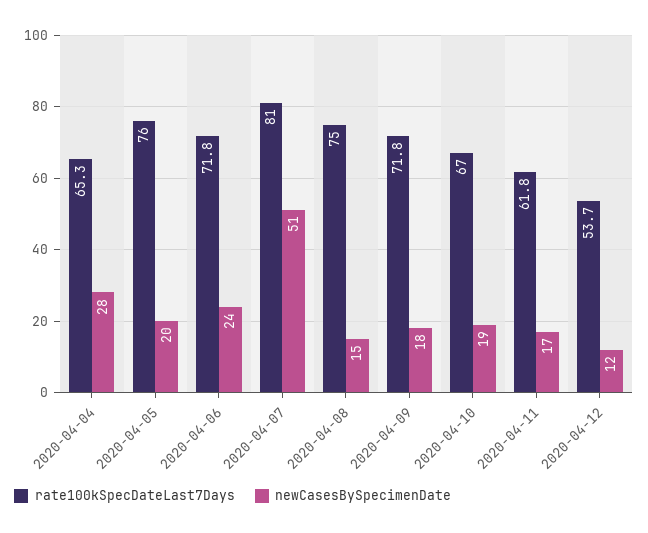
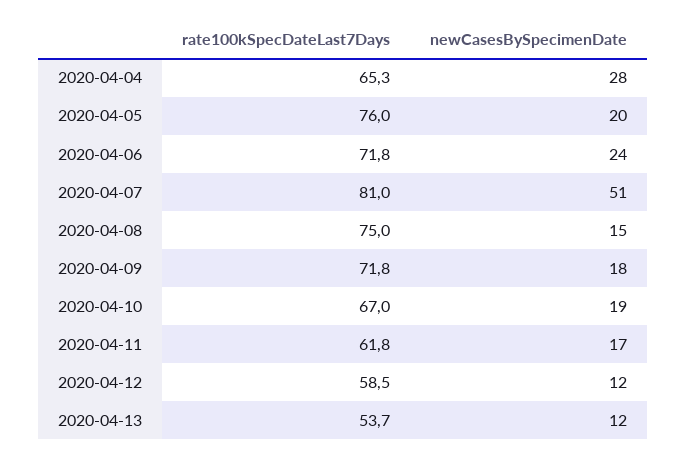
rate100kSpecDateLast7Days, 2020-04-12: 53.7 -> 58.5
rate100kSpecDateLast7Days, 2020-04-13: none -> 53.7
newCasesBySpecimenDate, 2020-04-13: none -> 12

